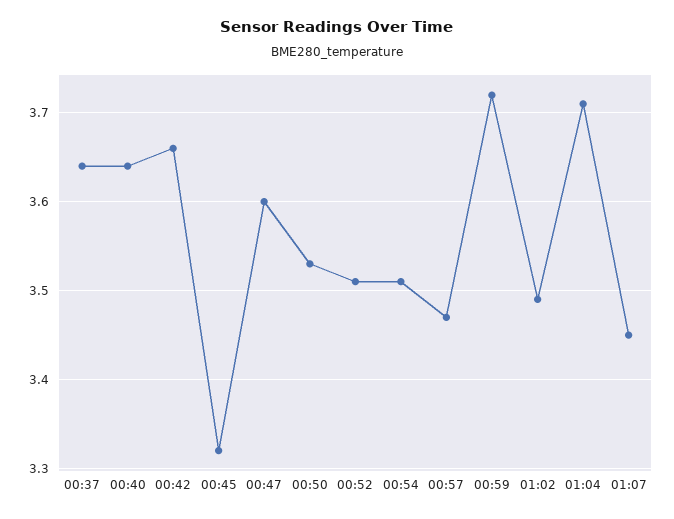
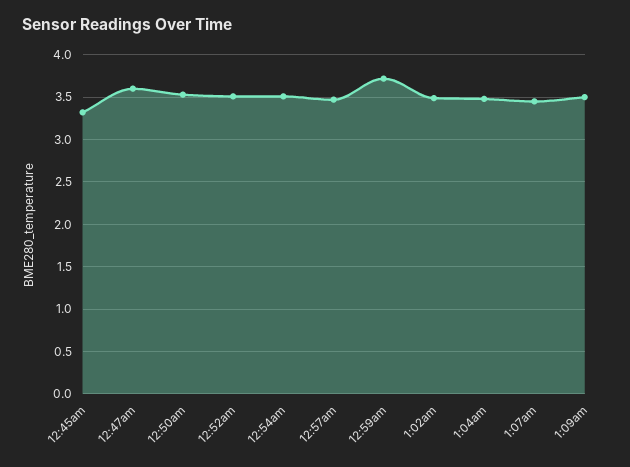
00:37: 3.64 -> none
00:40: 3.64 -> none
00:42: 3.66 -> none
01:04: 3.71 -> 3.5
1:09am: none -> 3.5

